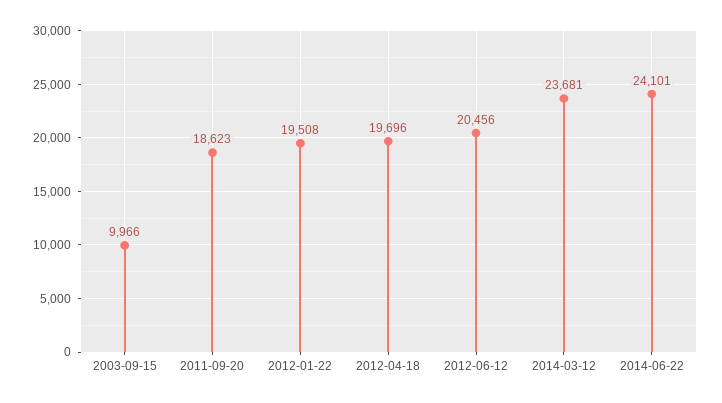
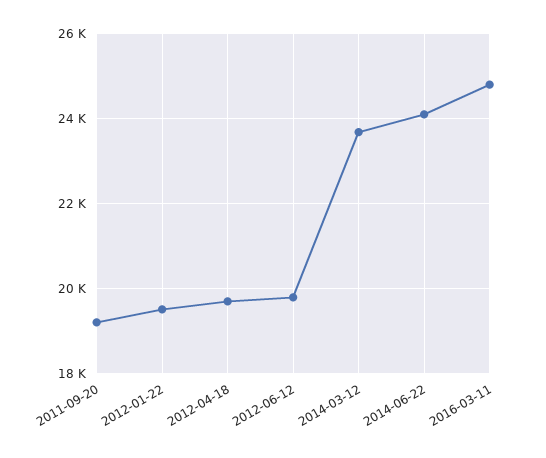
2003-09-15: 9966 -> none
2011-09-20: 18623 -> 19200
2012-06-12: 20456 -> 19800
2016-03-11: none -> 24800

